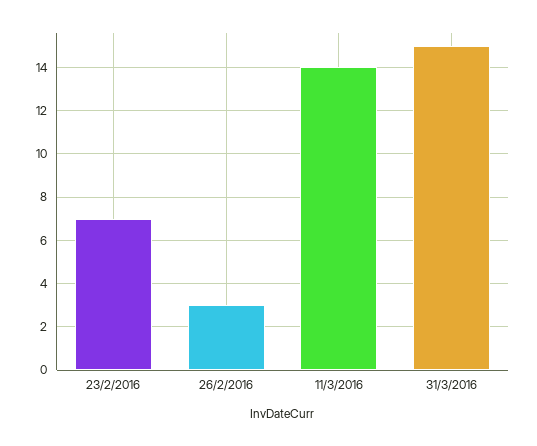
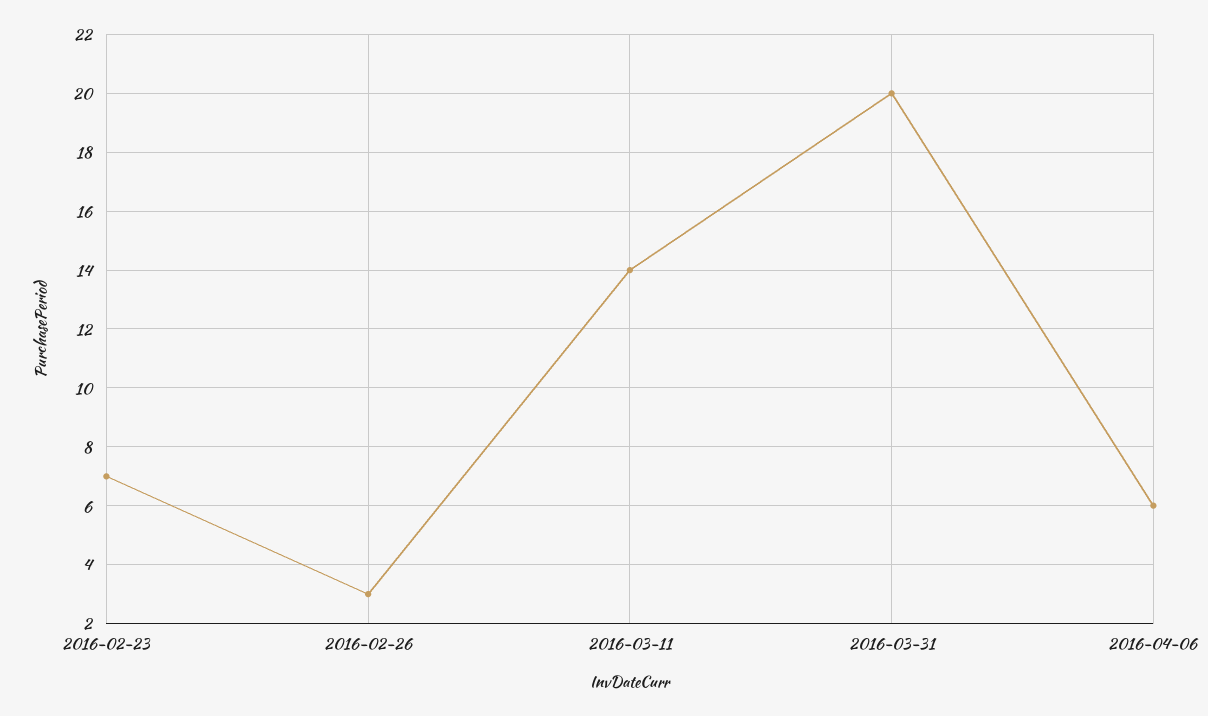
31/3/2016: 15 -> 20
2016-04-06: none -> 6

